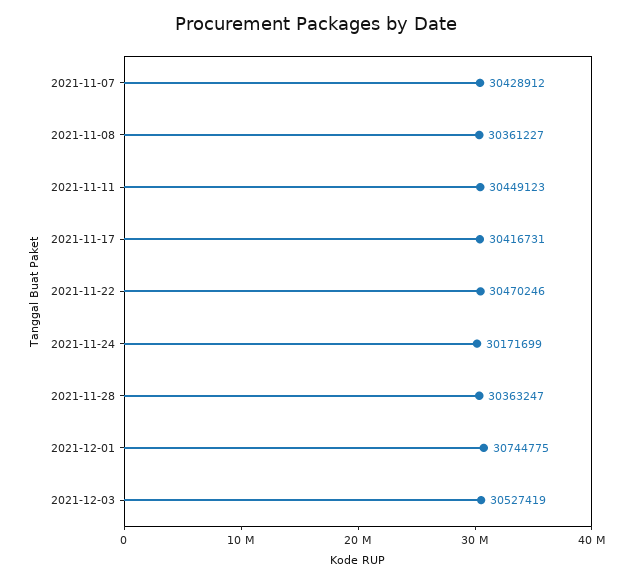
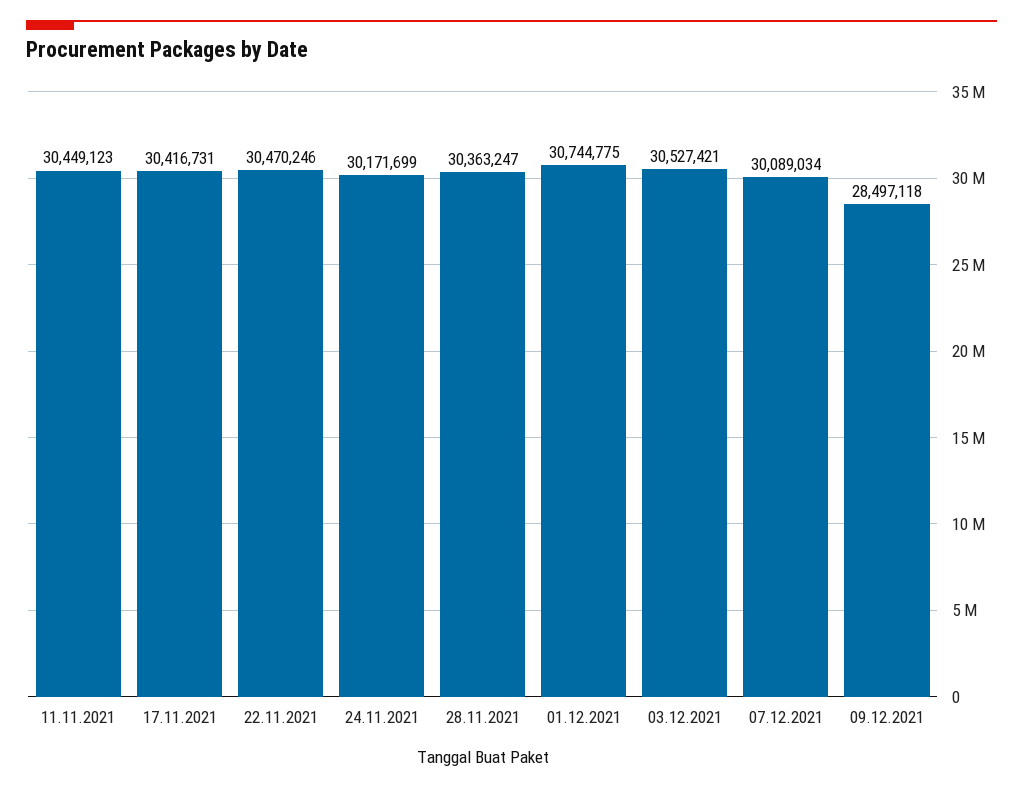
2021-11-07: 30428912 -> none
2021-11-08: 30361227 -> none
2021-12-03: 30527419 -> 30527421
07.12.2021: none -> 30089034
09.12.2021: none -> 28497118

